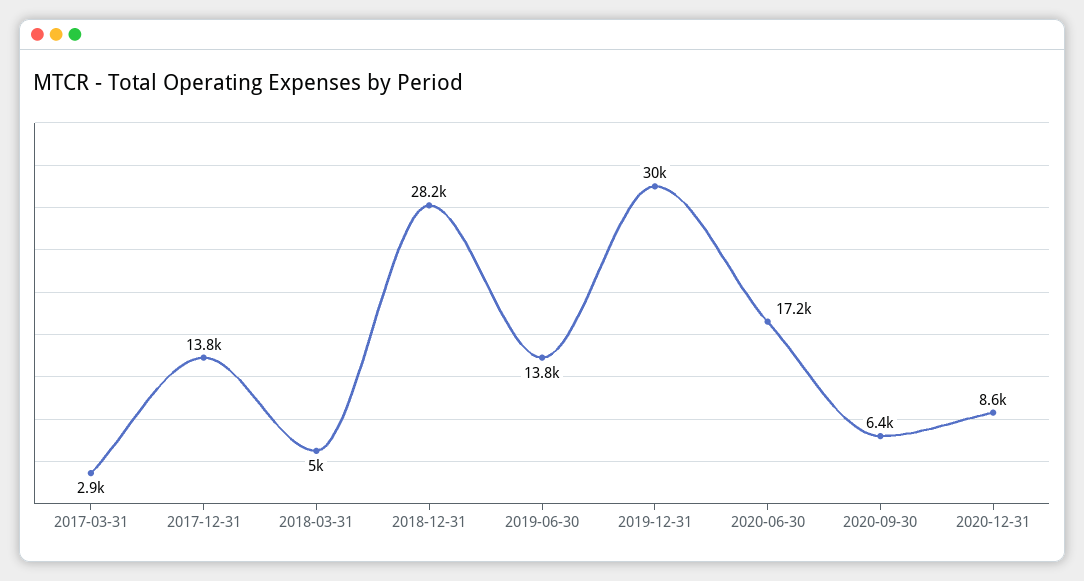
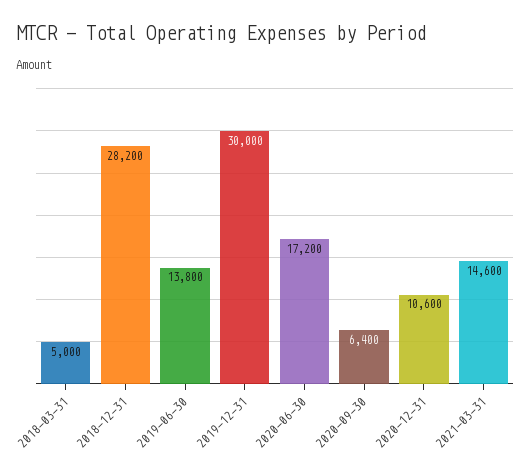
2017-03-31: 2900 -> none
2017-12-31: 13800 -> none
2020-12-31: 8600 -> 10600
2021-03-31: none -> 14600

